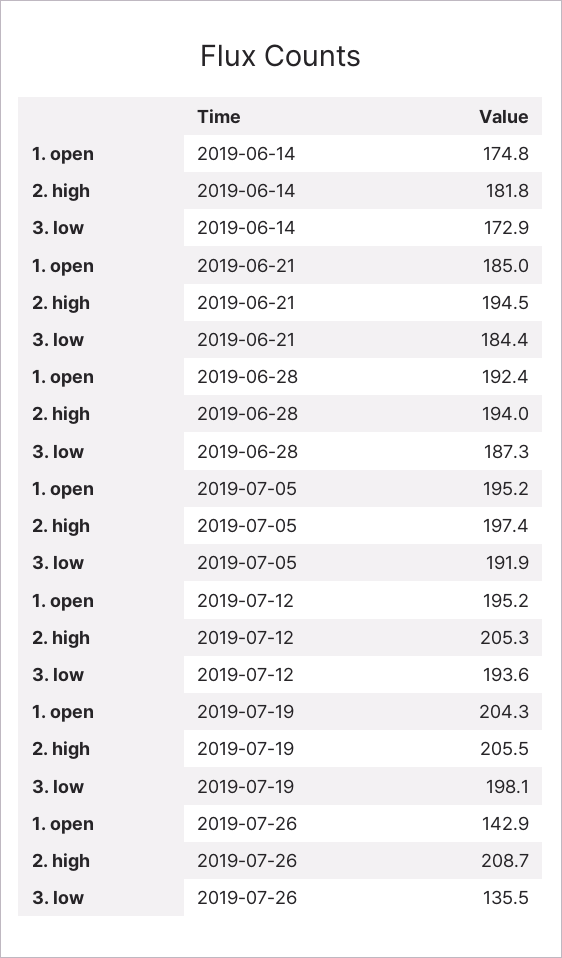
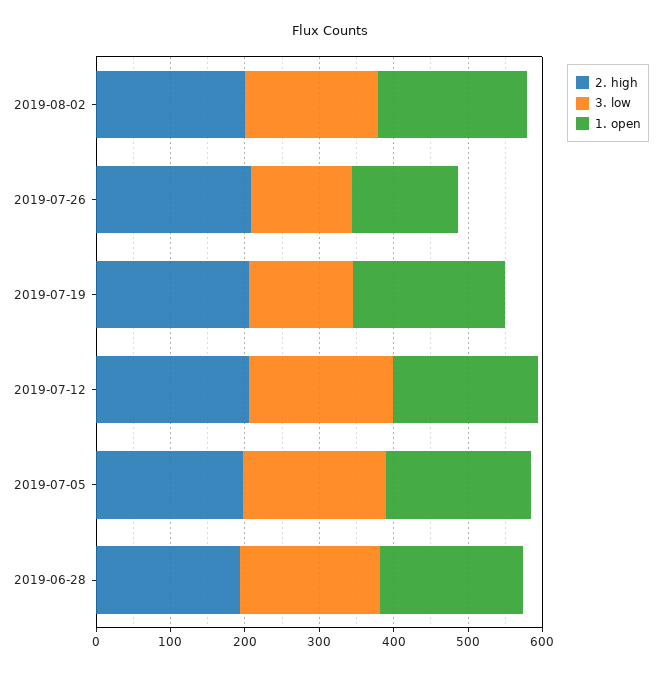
1. open, 2019-06-14: 174.8 -> none
2. high, 2019-06-14: 181.8 -> none
3. low, 2019-06-14: 172.9 -> none
1. open, 2019-06-21: 185 -> none
2. high, 2019-06-21: 194.5 -> none
3. low, 2019-06-21: 184.4 -> none
3. low, 2019-07-19: 198.1 -> 140
2. high, 2019-08-02: none -> 200
3. low, 2019-08-02: none -> 180
1. open, 2019-08-02: none -> 200

